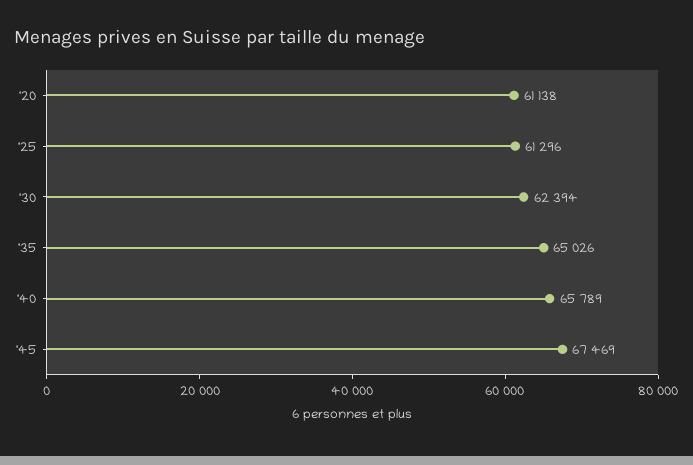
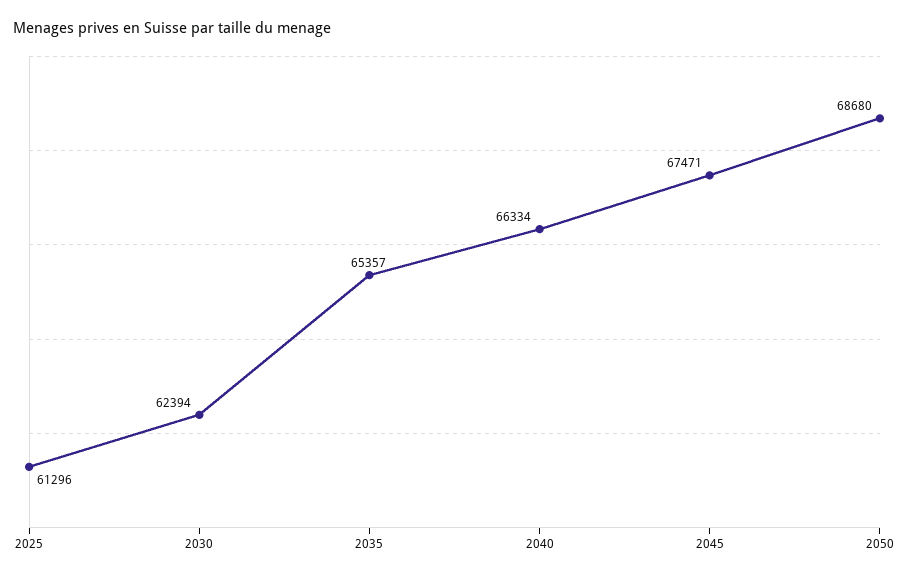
'20: 61138 -> none
'35: 65026 -> 65357
'40: 65789 -> 66334
'45: 67469 -> 67471
2050: none -> 68680

